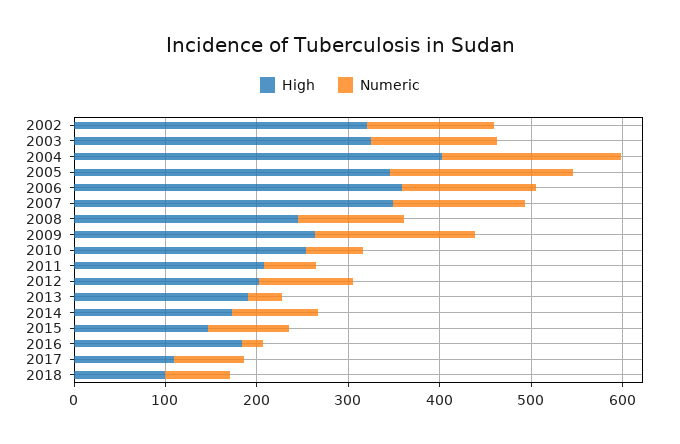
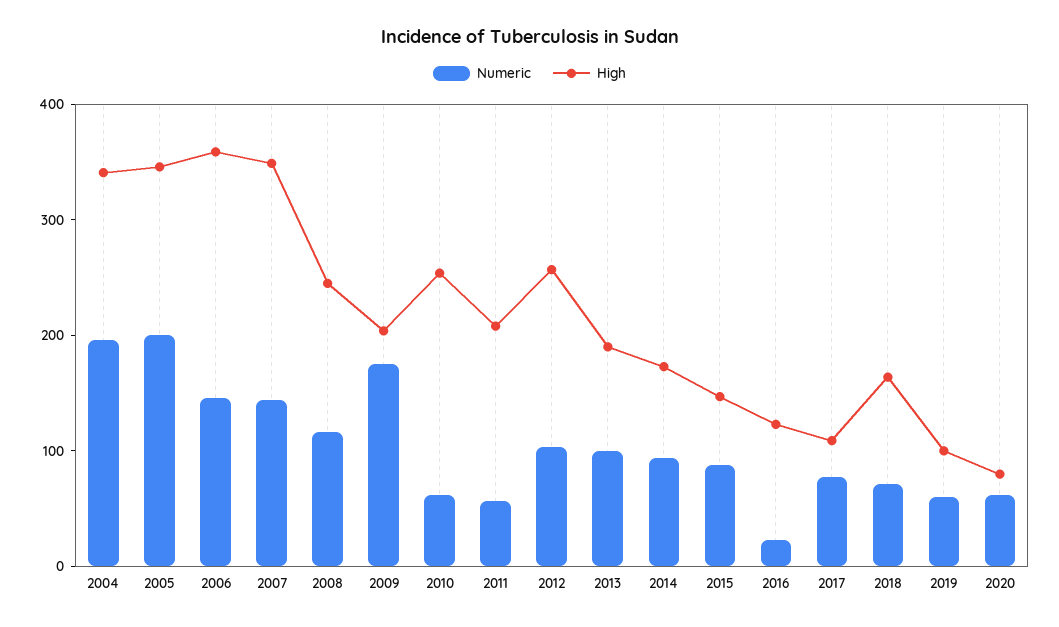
High, 2002: 320 -> none
Numeric, 2002: 140 -> none
High, 2003: 320 -> none
Numeric, 2003: 140 -> none
High, 2004: 400 -> 340
High, 2009: 260 -> 200
High, 2012: 200 -> 260
Numeric, 2013: 40 -> 100
High, 2016: 180 -> 120
High, 2018: 100 -> 160
Numeric, 2019: none -> 60
High, 2019: none -> 100
Numeric, 2020: none -> 60
High, 2020: none -> 80

